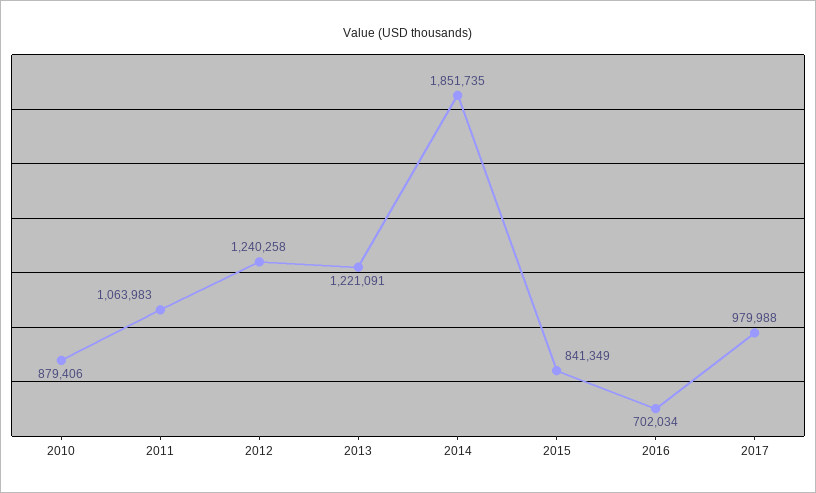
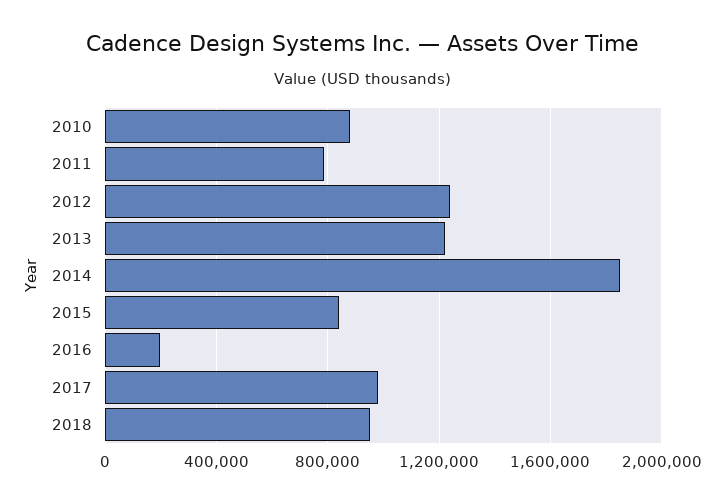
2011: 1063983 -> 800000
2016: 702034 -> 200000
2018: none -> 950000

